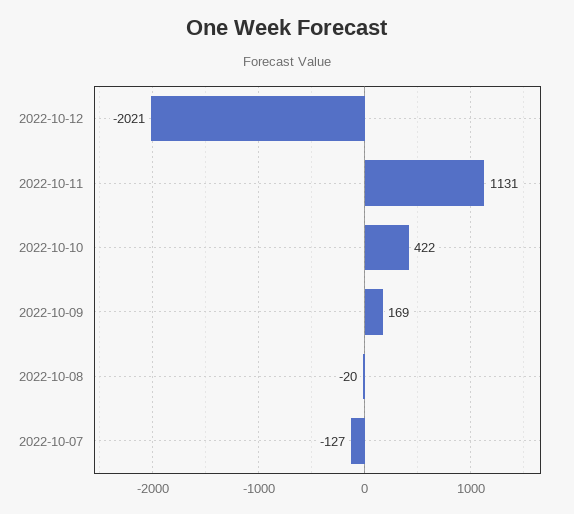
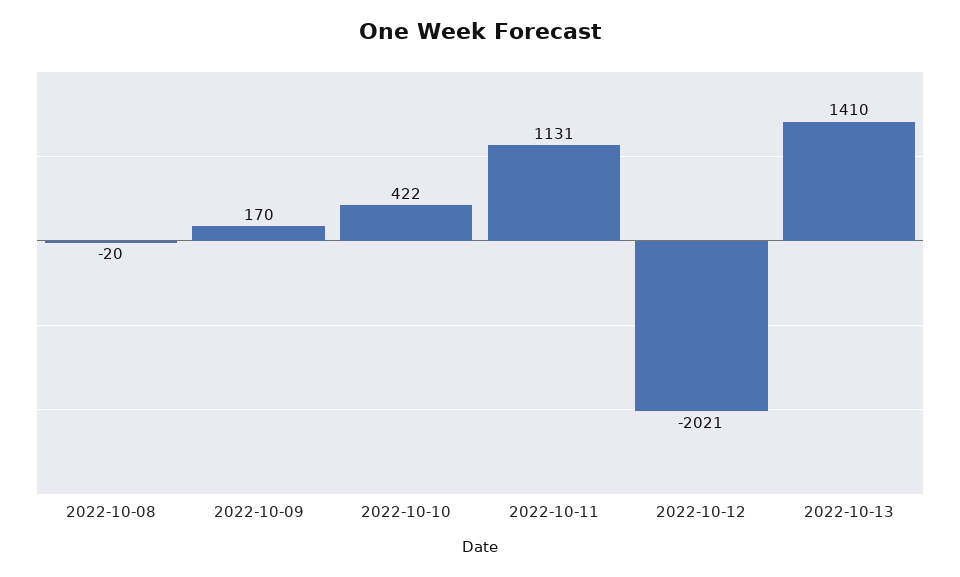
2022-10-09: 169 -> 170
2022-10-07: -127 -> none
2022-10-13: none -> 1410

